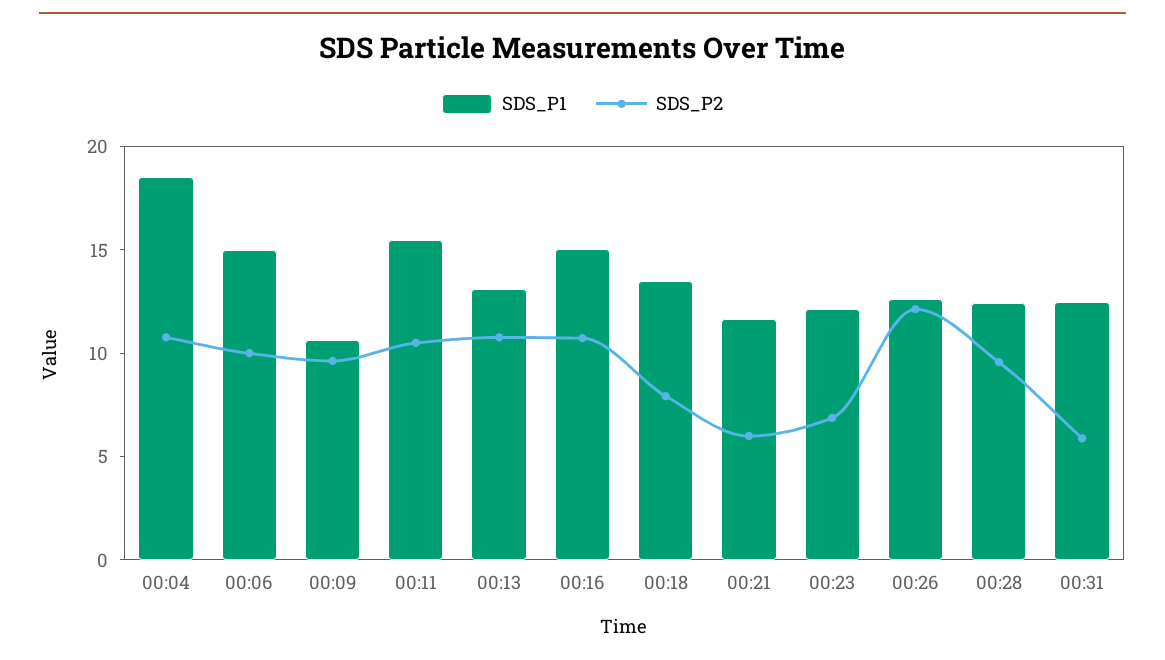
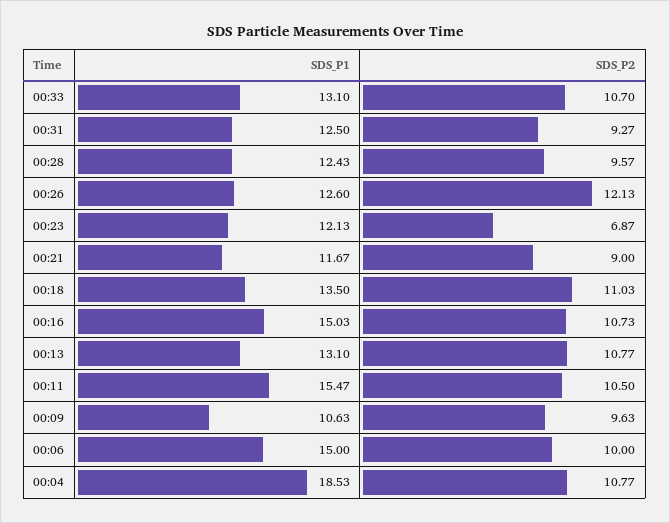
SDS_P2, 00:18: 8 -> 11.03
SDS_P2, 00:21: 6 -> 9
SDS_P2, 00:31: 6 -> 9.27
SDS_P1, 00:33: none -> 13.1
SDS_P2, 00:33: none -> 10.7

